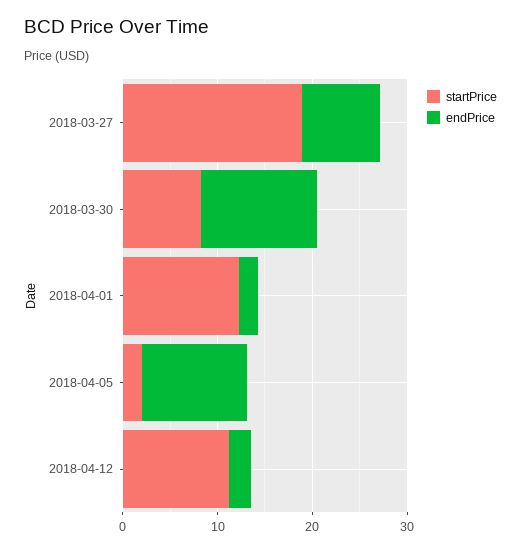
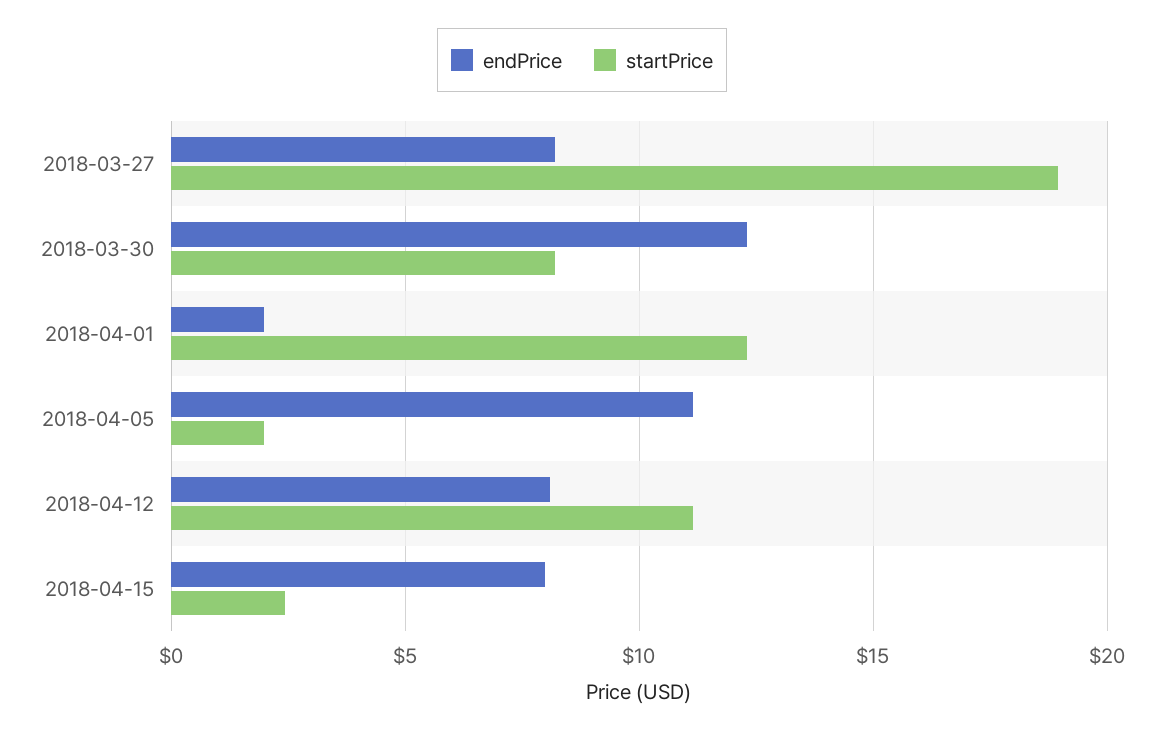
endPrice, 2018-04-12: 2 -> 8
endPrice, 2018-04-15: none -> 8
startPrice, 2018-04-15: none -> 2.5

